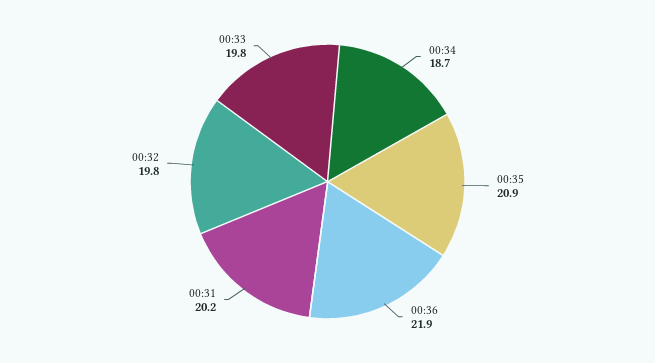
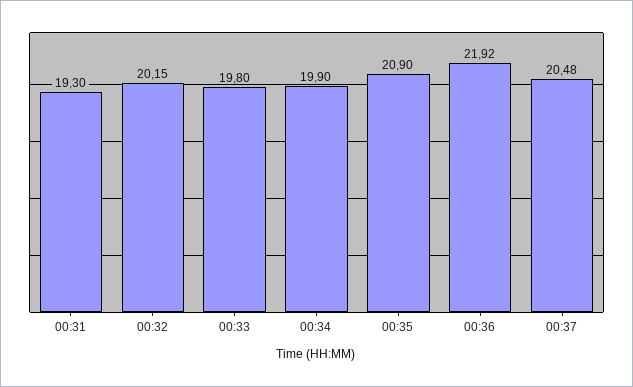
00:34: 18.7 -> 19.9
00:31: 20.2 -> 19.3
00:32: 19.8 -> 20.15
00:37: none -> 20.48

